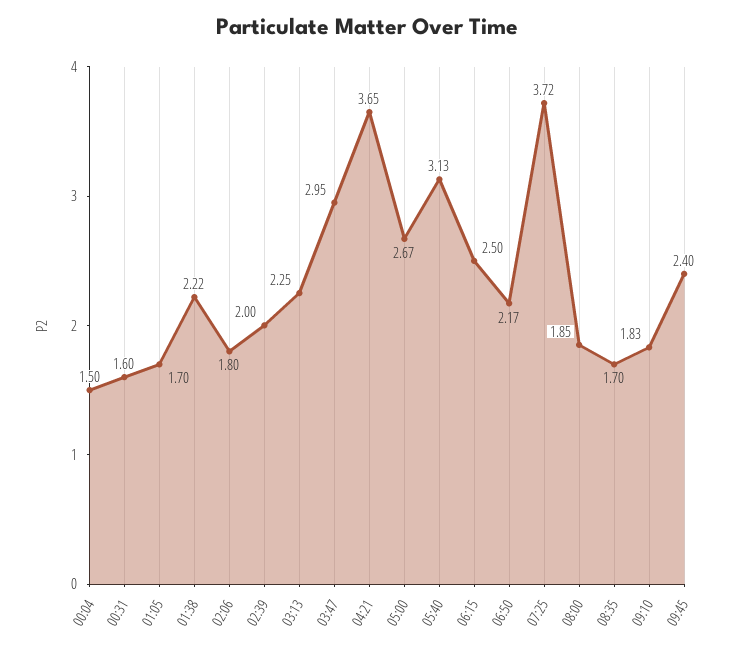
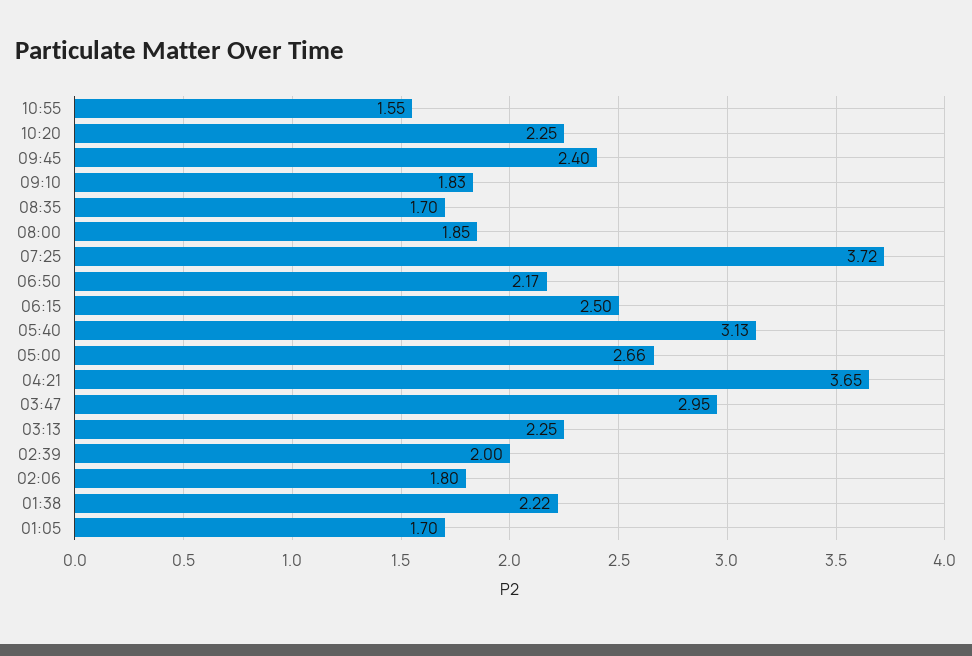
00:04: 1.5 -> none
00:31: 1.6 -> none
05:00: 2.67 -> 2.66
10:55: none -> 1.55
10:20: none -> 2.25

